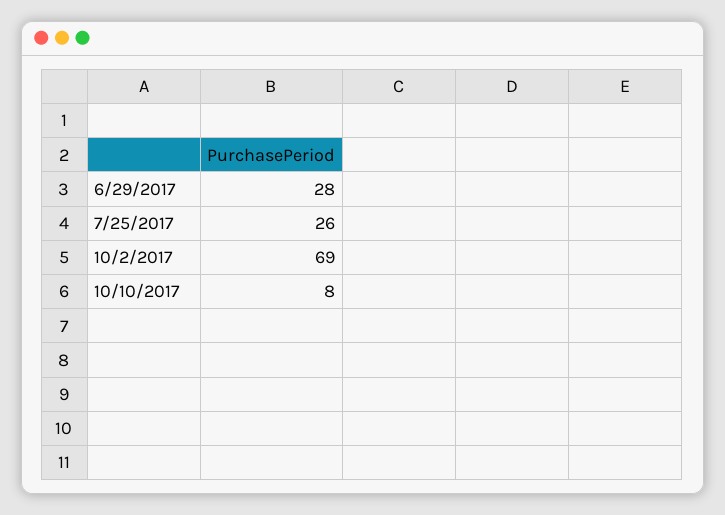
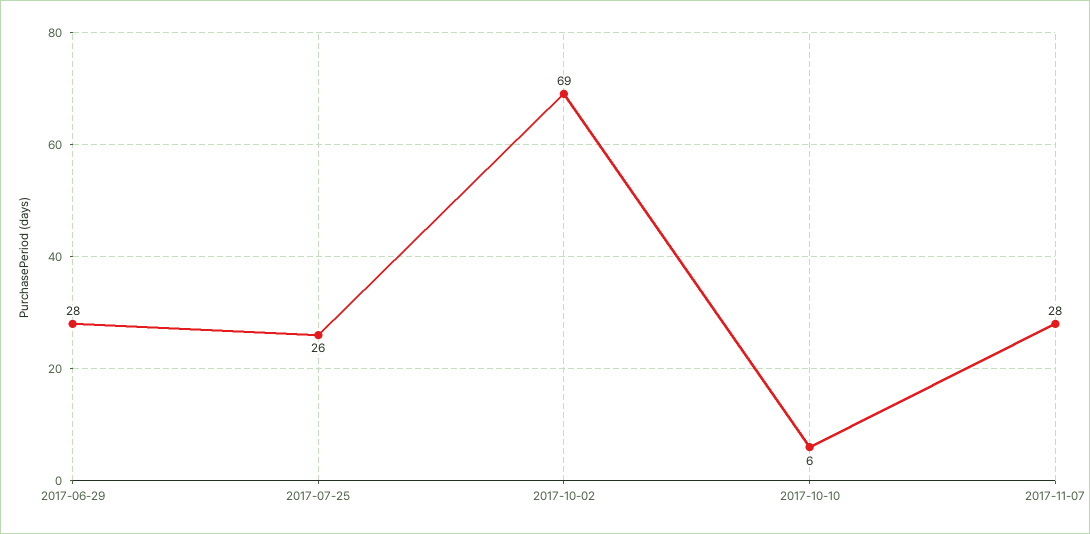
10/10/2017: 8 -> 6
2017-11-07: none -> 28

